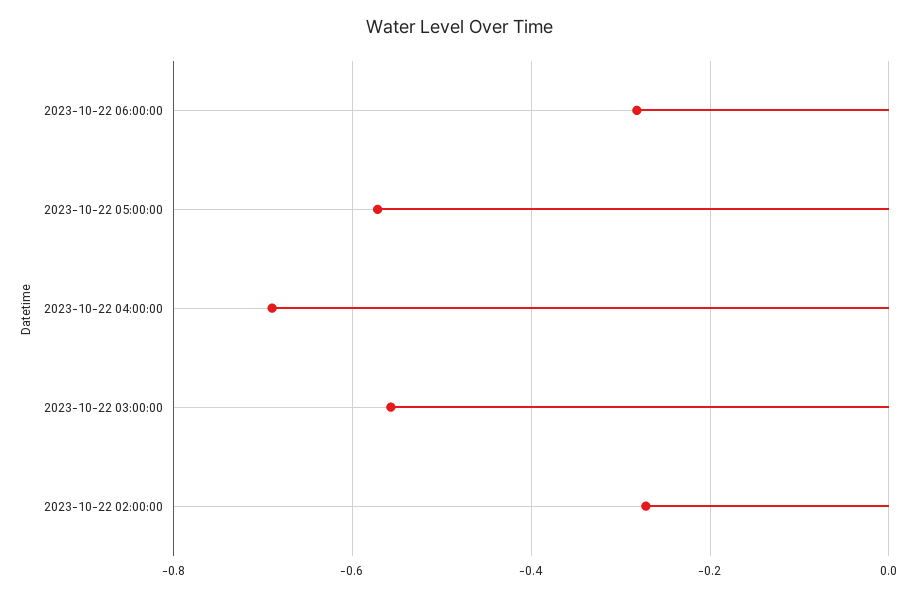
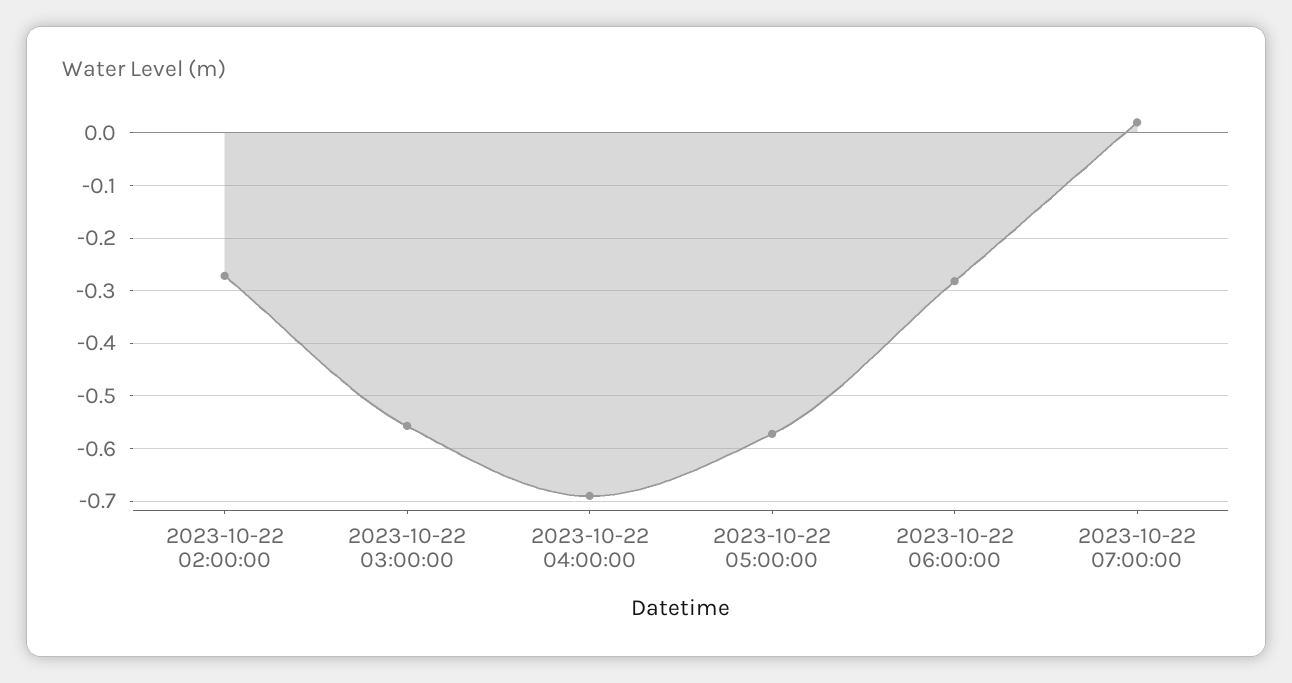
2023-10-22 07:00:00: none -> 0.02

